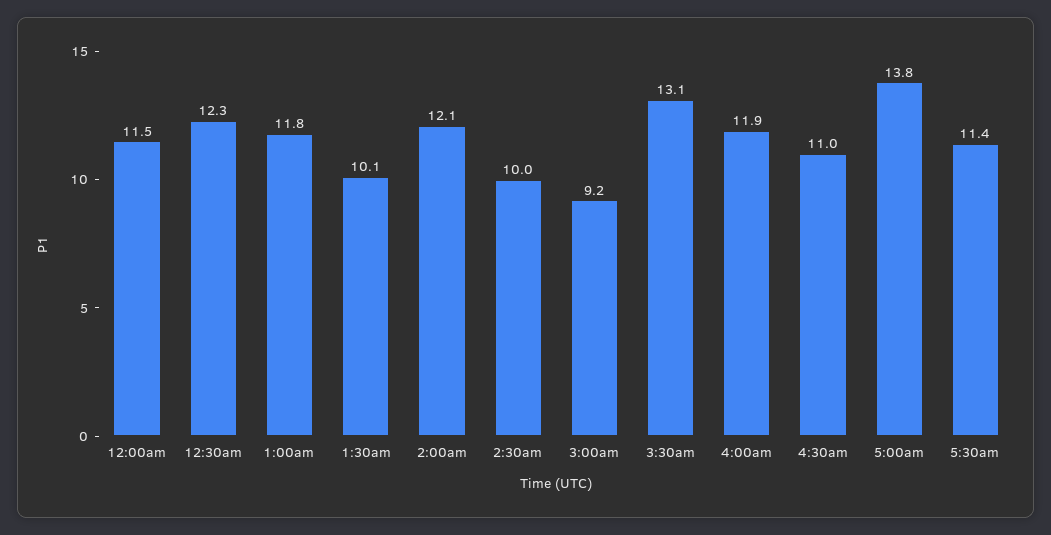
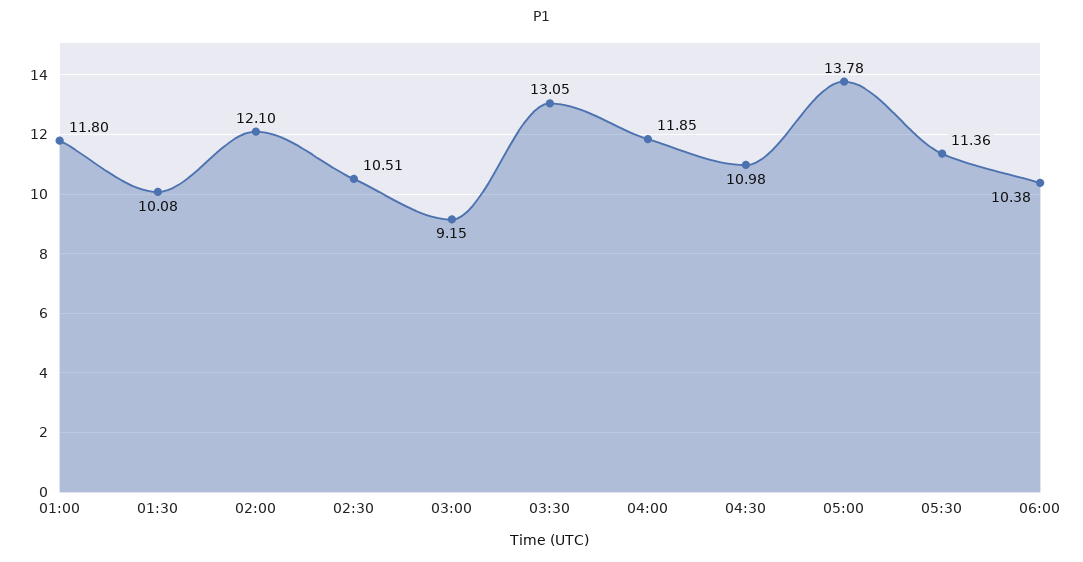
12:00am: 11.5 -> none
12:30am: 12.3 -> none
2:30am: 10 -> 10.51
06:00: none -> 10.38

